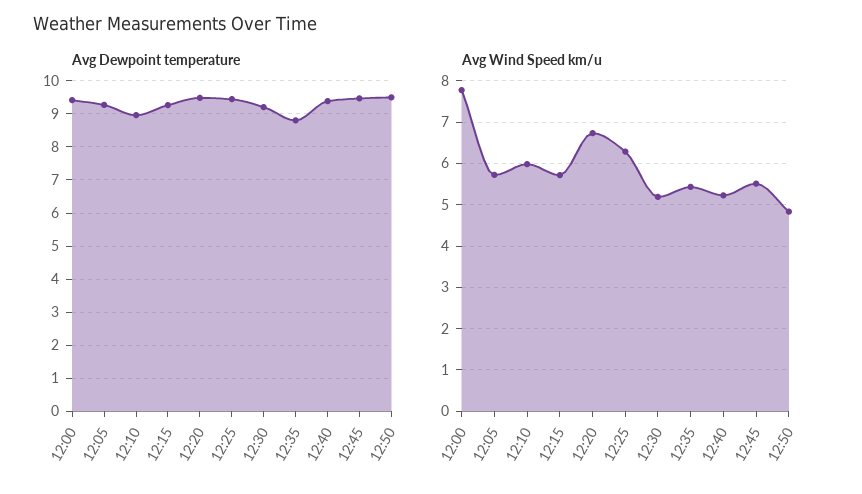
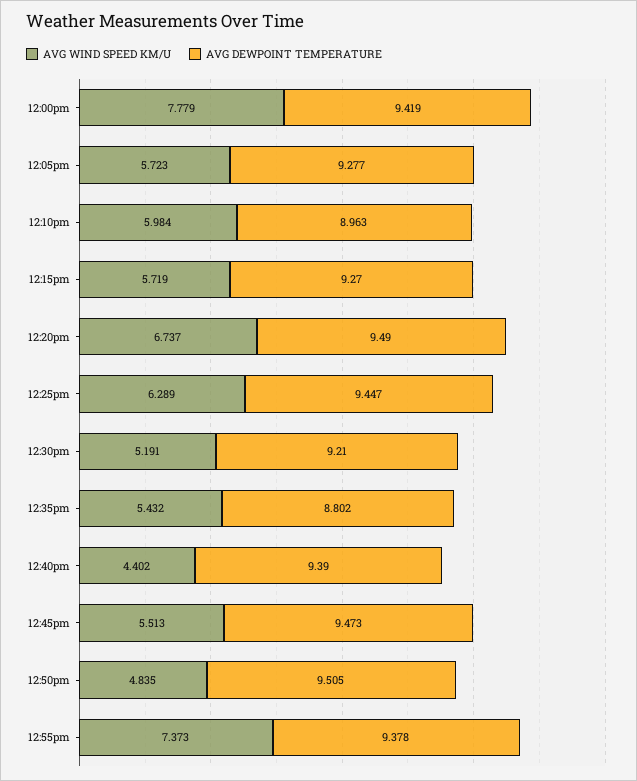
Avg Wind Speed km/u, 12:40: 5.2 -> 4.402
Avg Wind Speed km/u, 12:55pm: none -> 7.373
Avg Dewpoint temperature, 12:55pm: none -> 9.378

